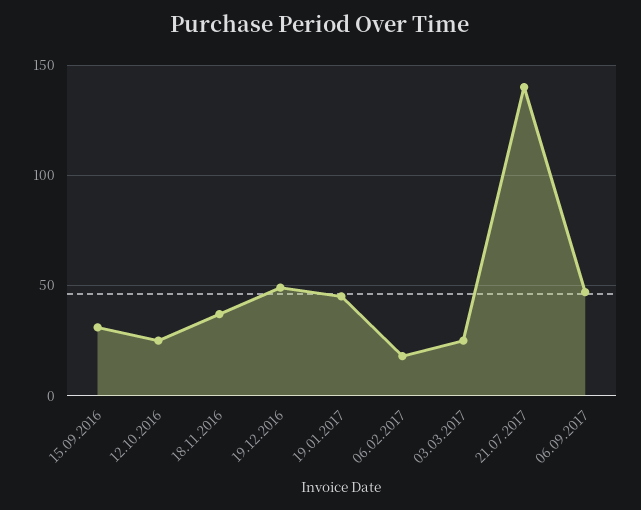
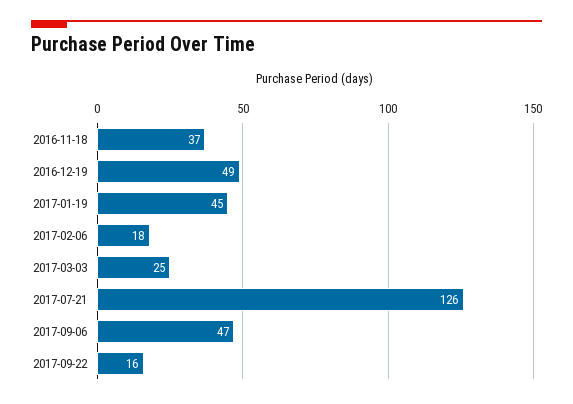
15.09.2016: 30 -> none
12.10.2016: 25 -> none
21.07.2017: 140 -> 126
2017-09-22: none -> 16

